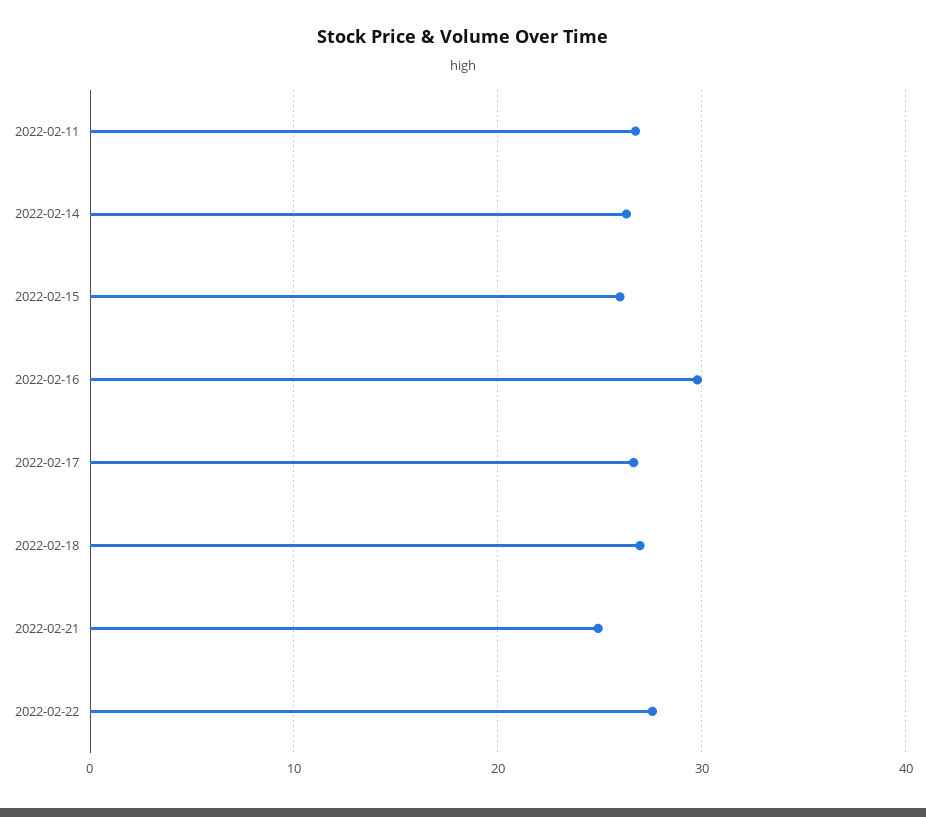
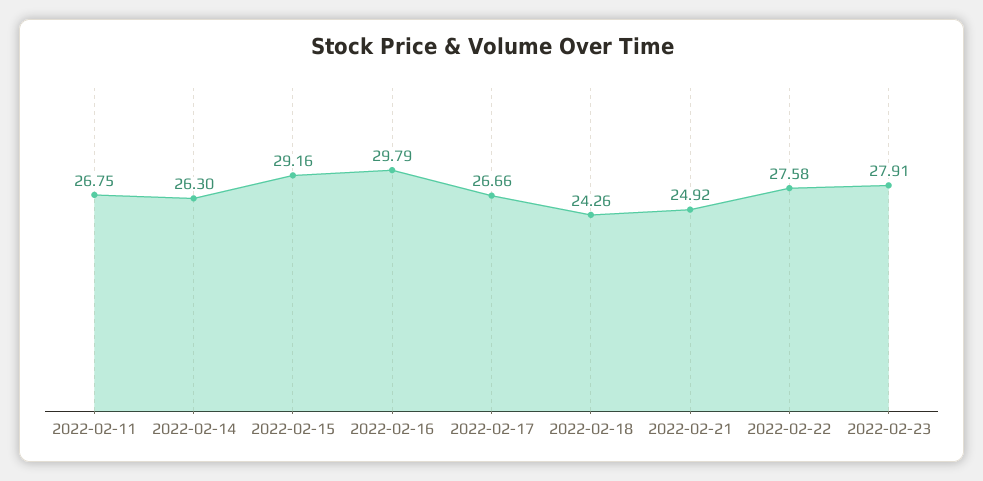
2022-02-15: 26 -> 29.16
2022-02-18: 27 -> 24.26
2022-02-23: none -> 27.91

